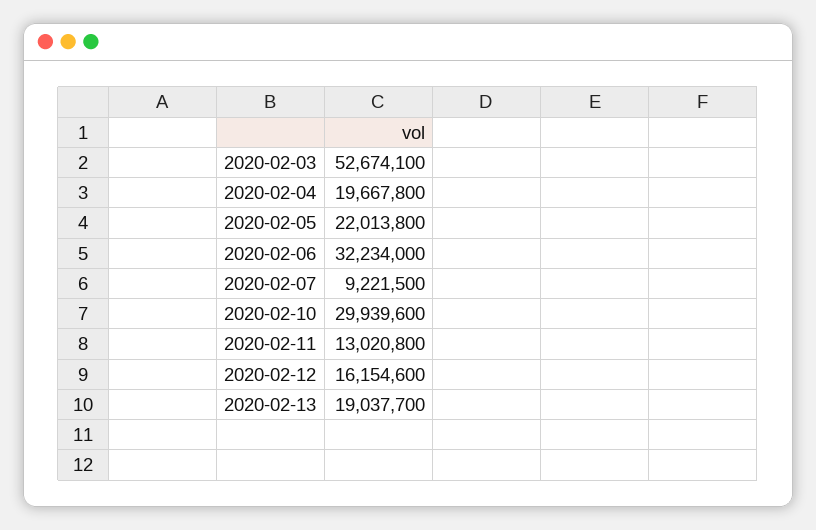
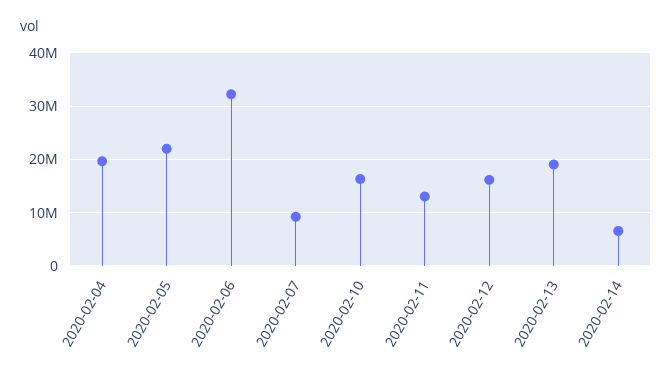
2020-02-03: 52674100 -> none
2020-02-10: 29939600 -> 16000000
2020-02-14: none -> 6000000

